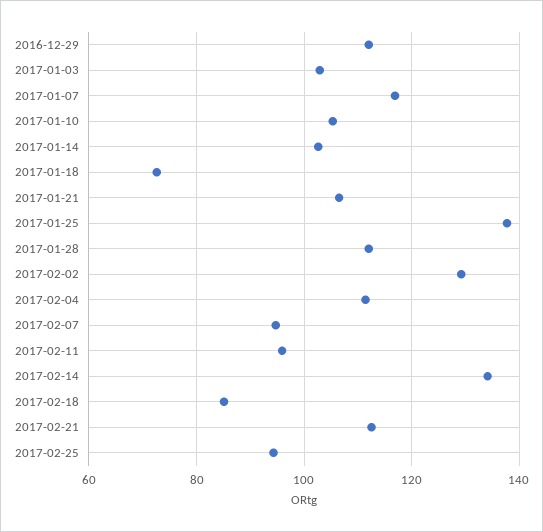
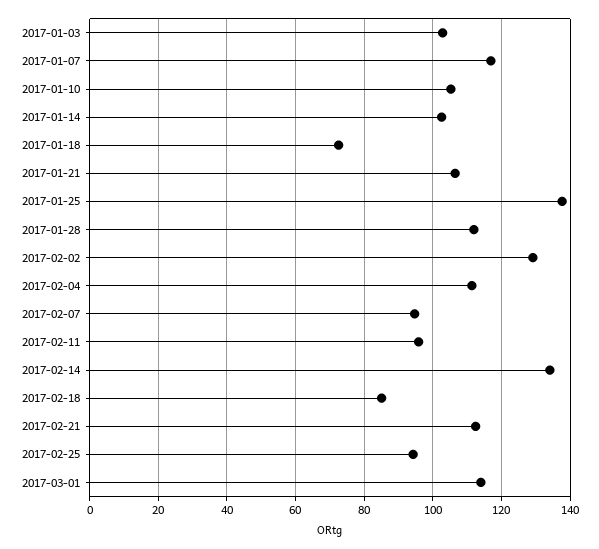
2016-12-29: 112 -> none
2017-03-01: none -> 114

